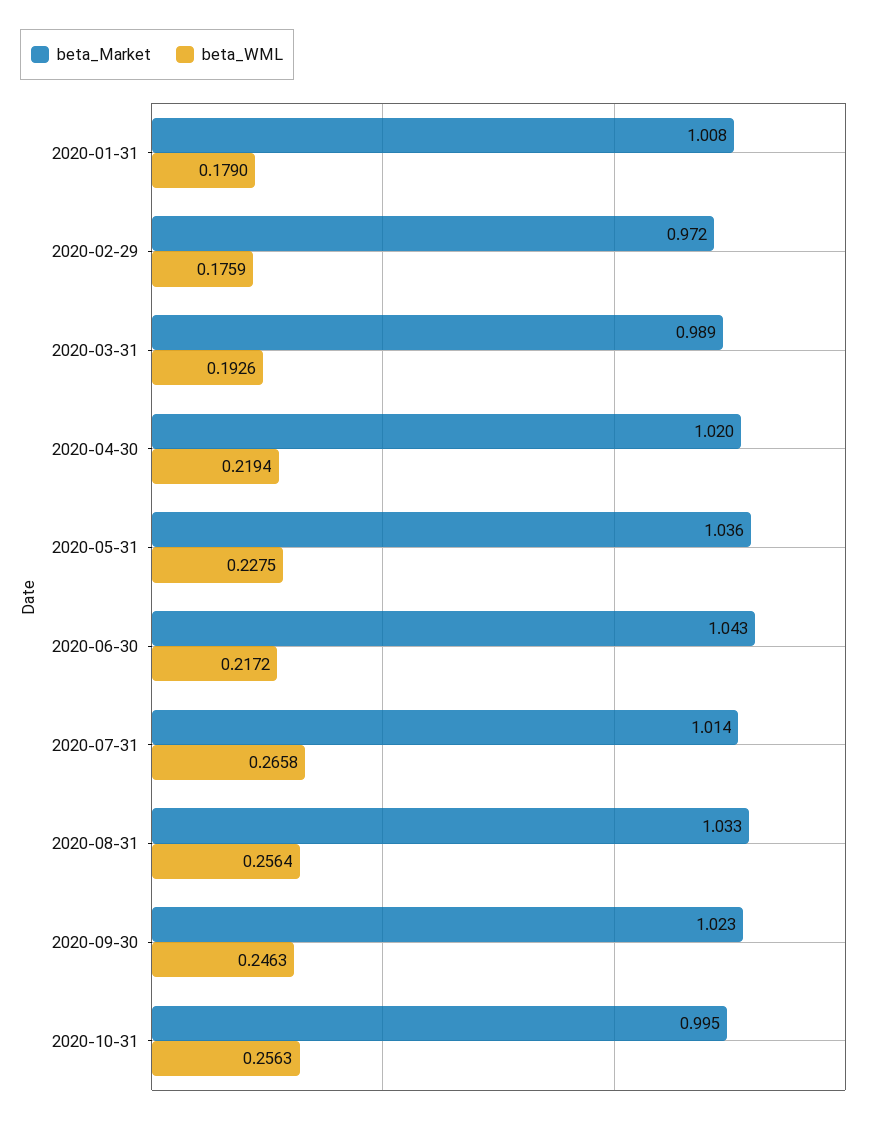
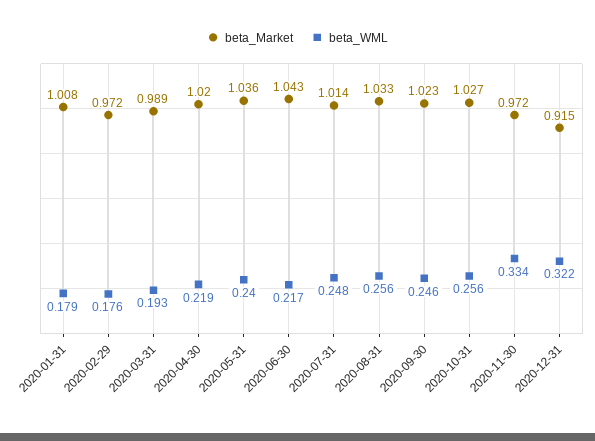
beta_WML, 2020-05-31: 0.2275 -> 0.24
beta_WML, 2020-07-31: 0.2658 -> 0.248
beta_Market, 2020-10-31: 0.995 -> 1.027
beta_Market, 2020-11-30: none -> 0.972
beta_WML, 2020-11-30: none -> 0.334
beta_Market, 2020-12-31: none -> 0.915
beta_WML, 2020-12-31: none -> 0.322

